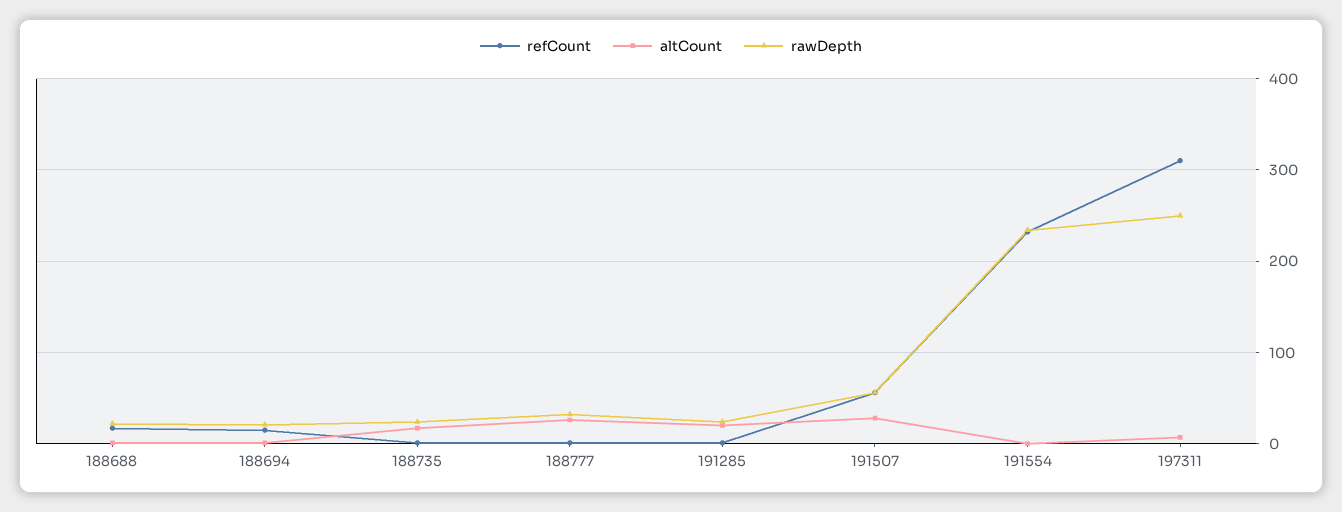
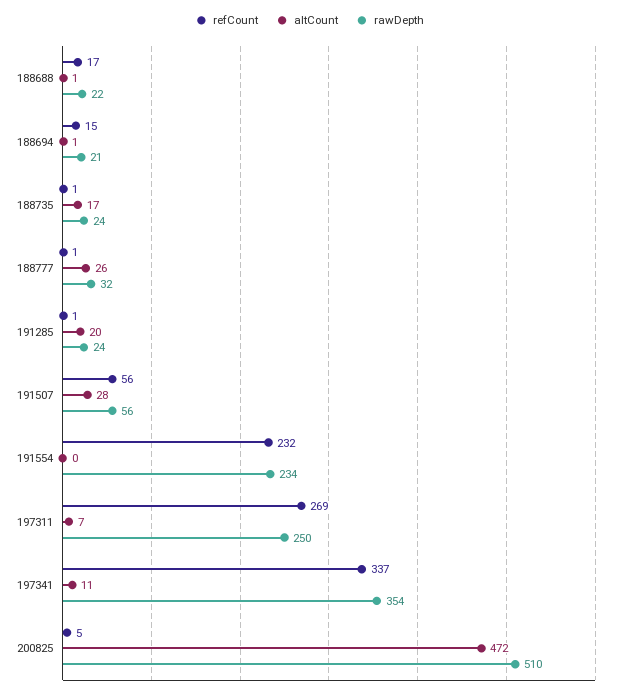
refCount, 197311: 310 -> 269
refCount, 197341: none -> 337
altCount, 197341: none -> 11
rawDepth, 197341: none -> 354
refCount, 200825: none -> 5
altCount, 200825: none -> 472
rawDepth, 200825: none -> 510

